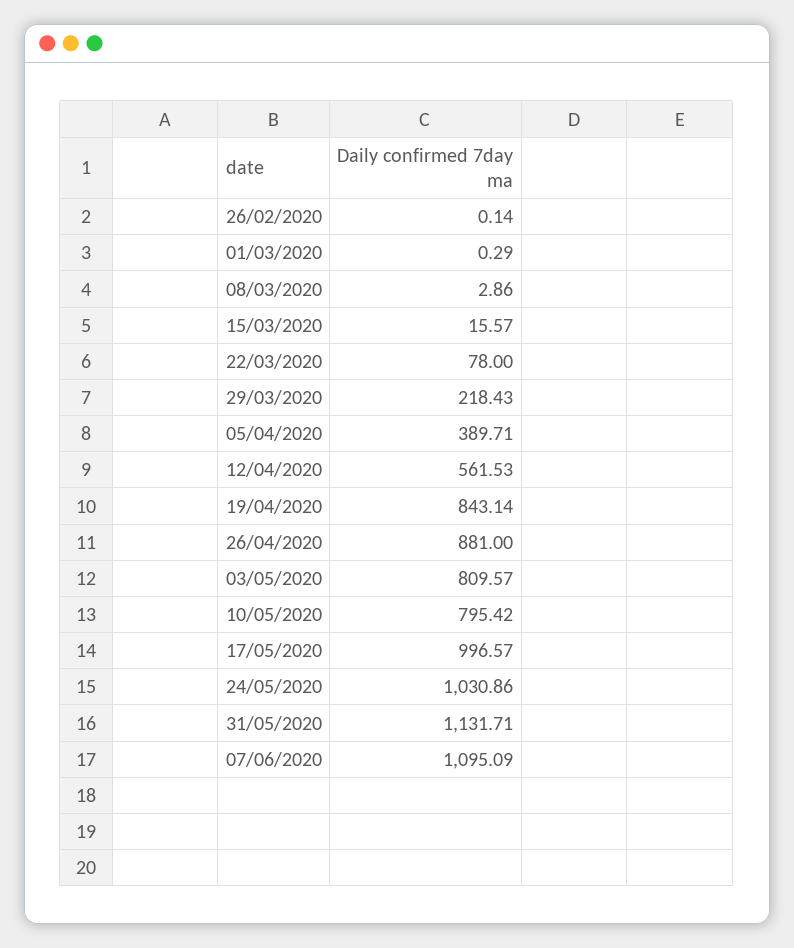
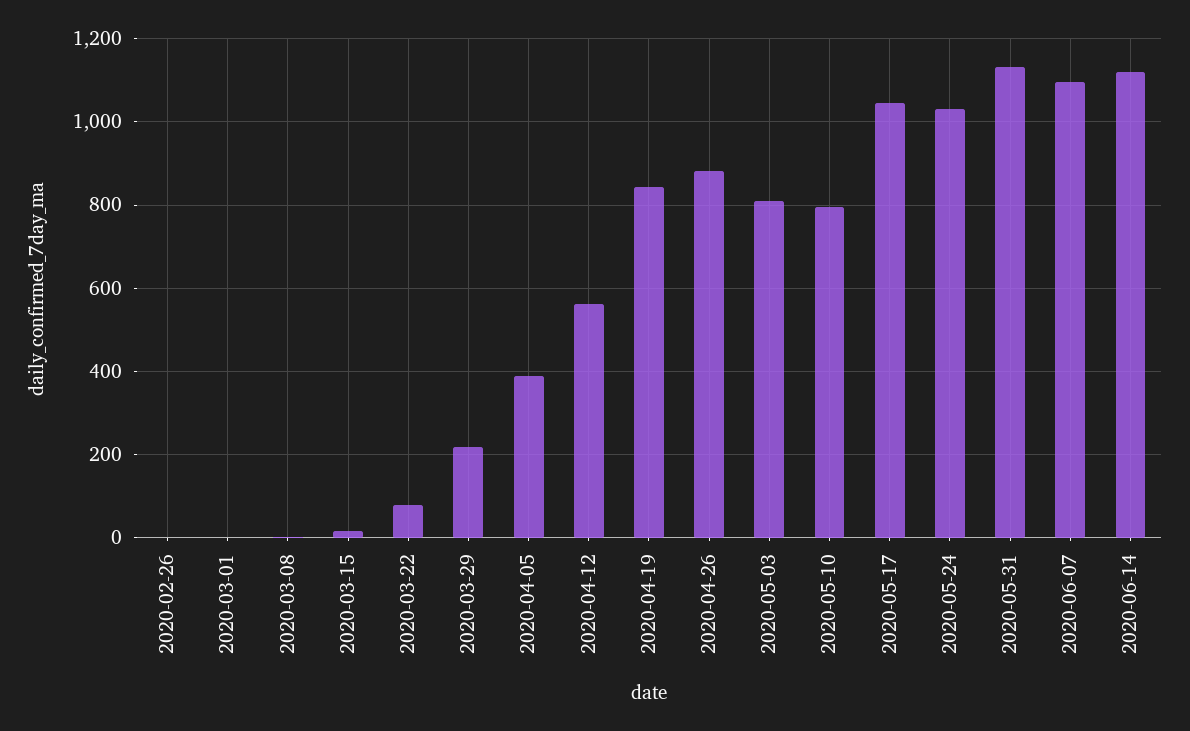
17/05/2020: 996.57 -> 1040
2020-06-14: none -> 1120

